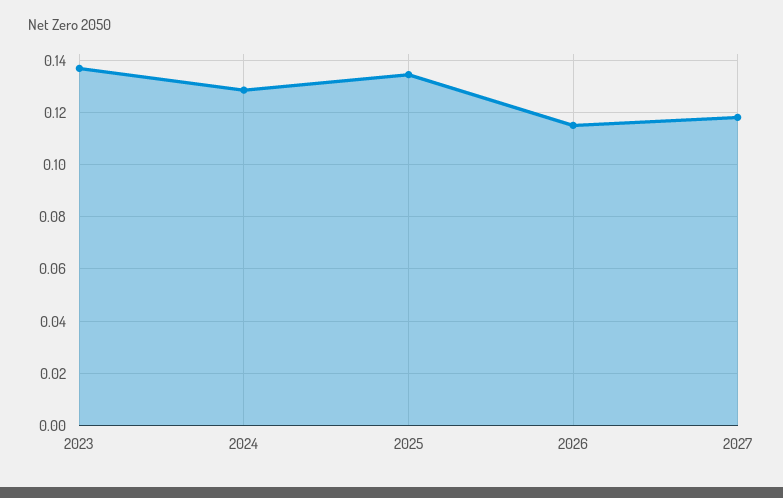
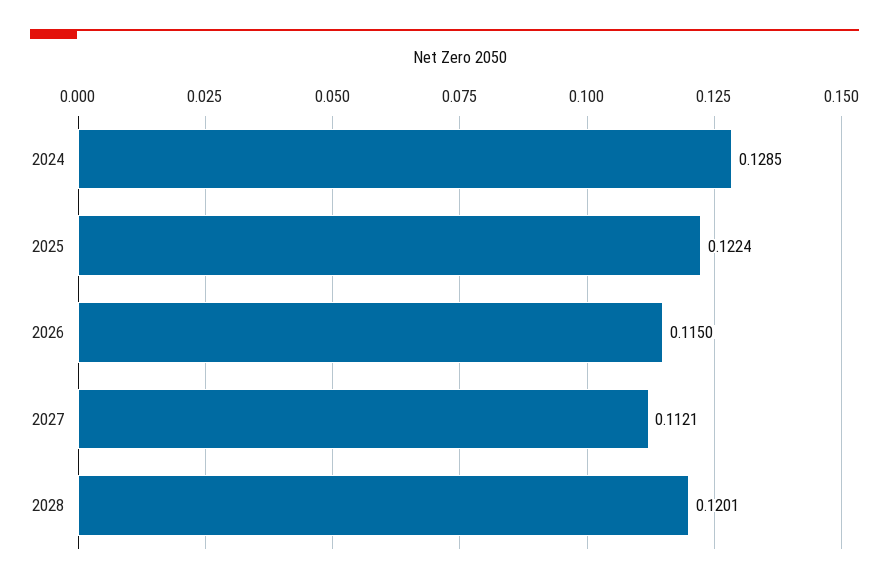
2023: 0.1375 -> none
2025: 0.135 -> 0.1224
2027: 0.1175 -> 0.1121
2028: none -> 0.1201

